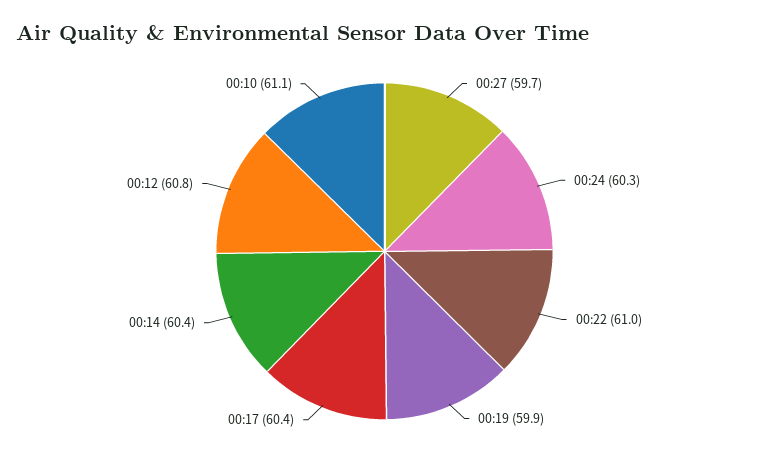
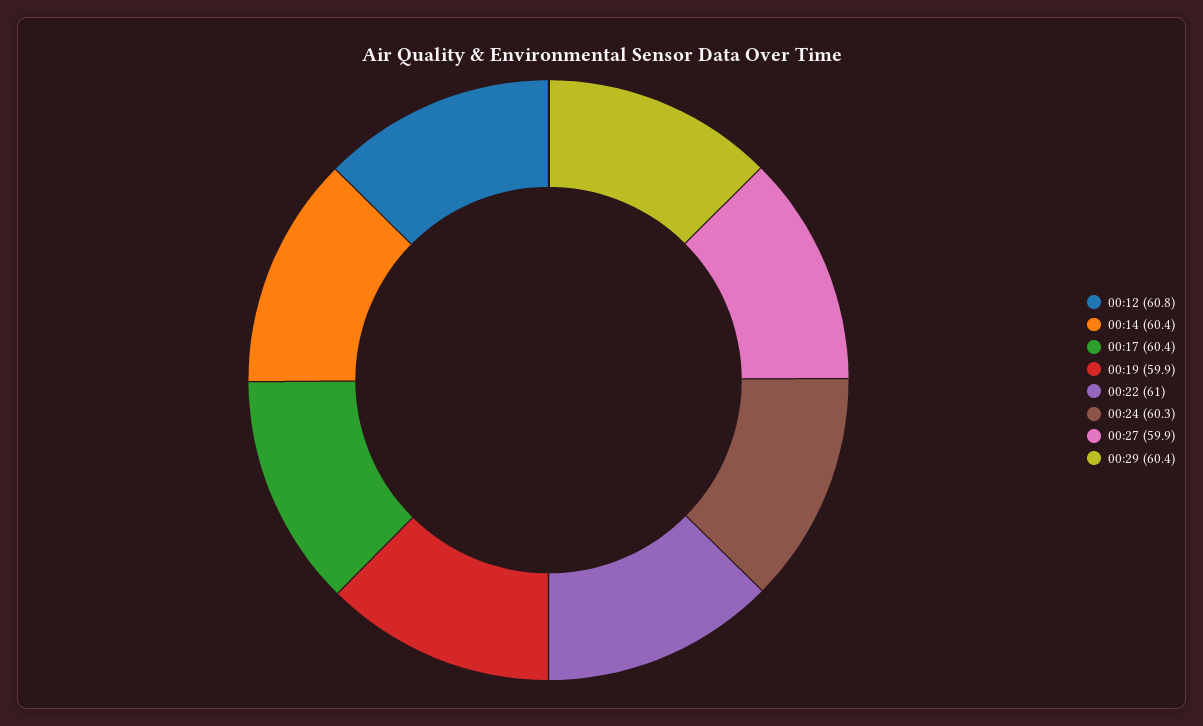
00:27: 59.7 -> 59.9
00:10: 61.1 -> none
00:29: none -> 60.4

